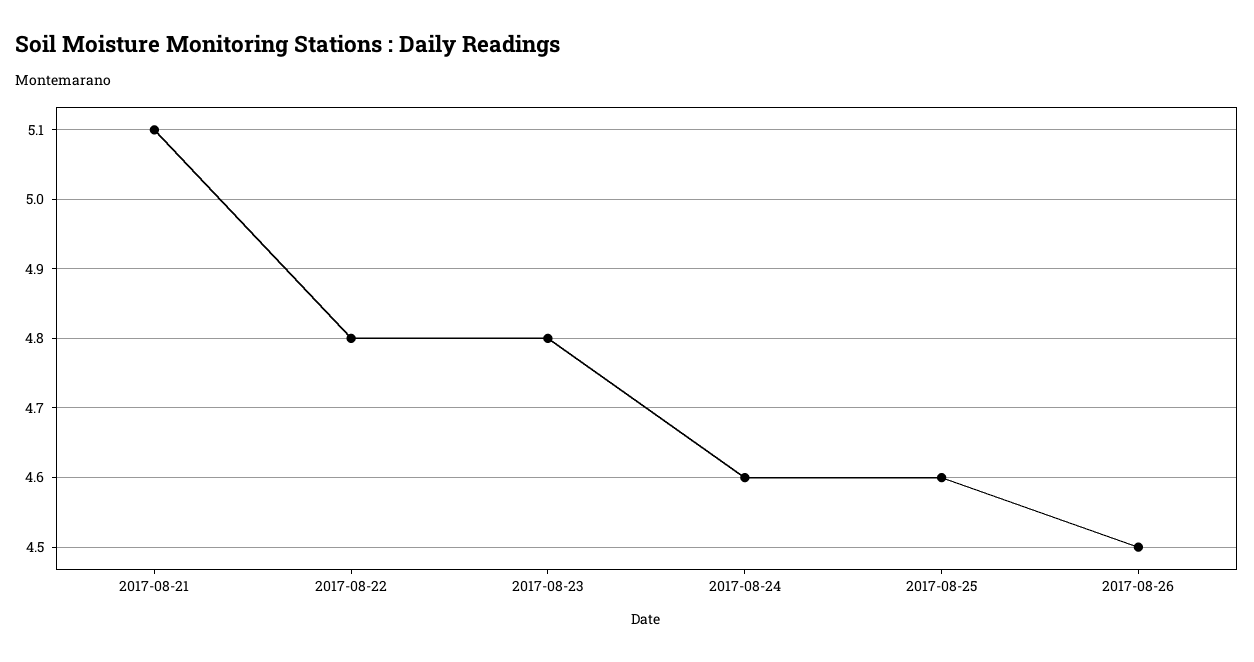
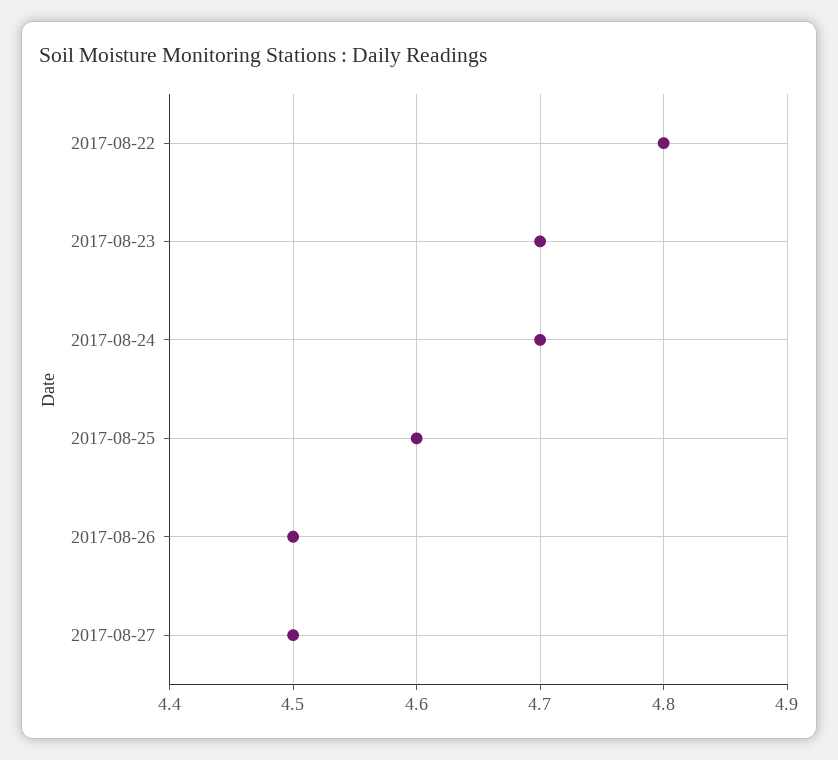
2017-08-21: 5.1 -> none
2017-08-23: 4.8 -> 4.7
2017-08-24: 4.6 -> 4.7
2017-08-27: none -> 4.5

